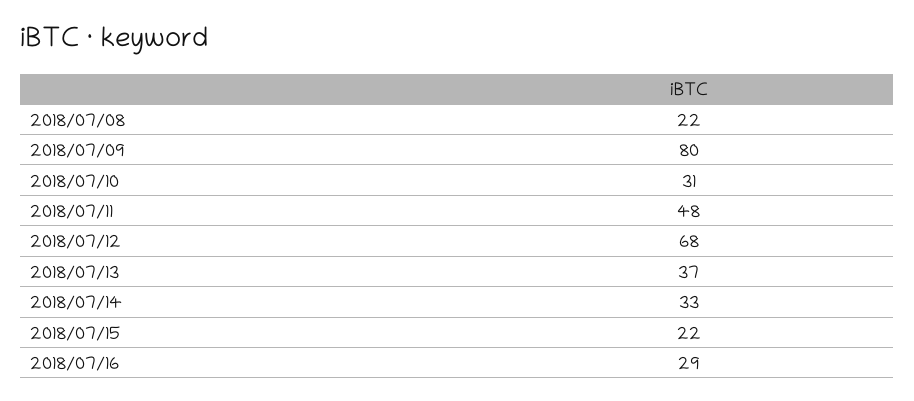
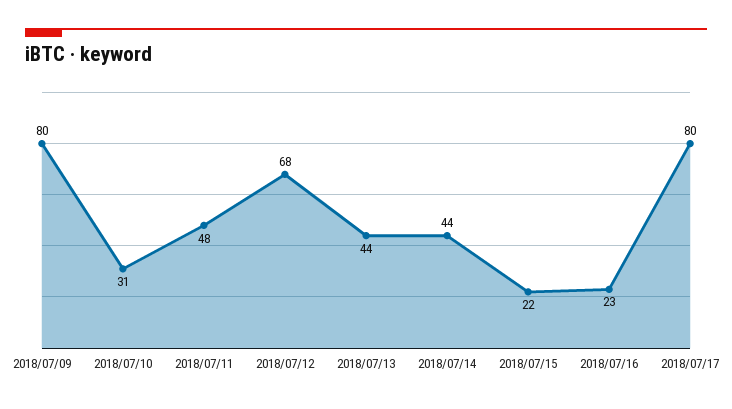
2018/07/08: 22 -> none
2018/07/13: 37 -> 44
2018/07/14: 33 -> 44
2018/07/16: 29 -> 23
2018/07/17: none -> 80

